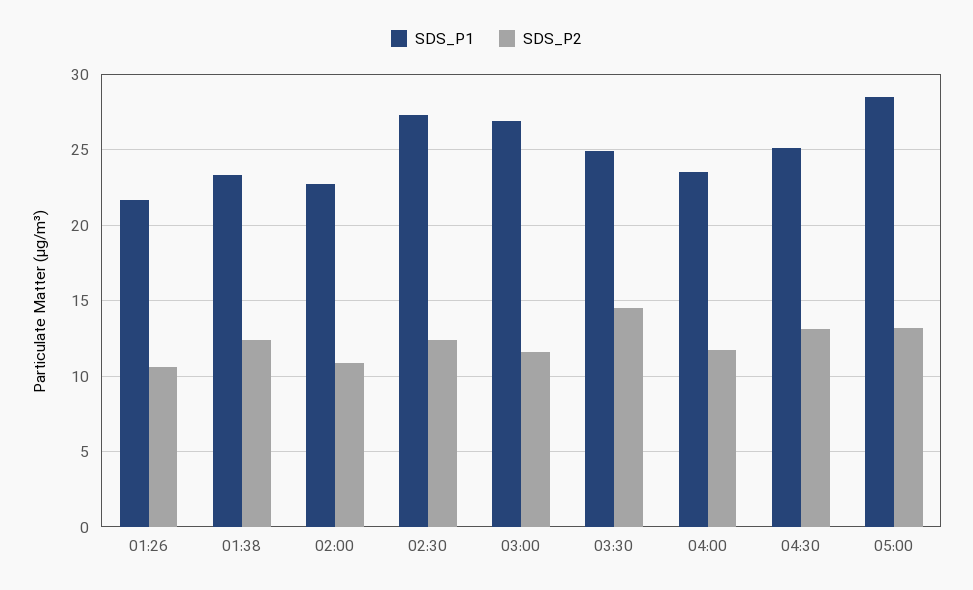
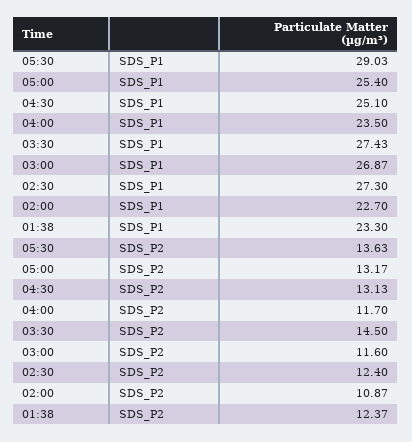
SDS_P1, 01:26: 21.5 -> none
SDS_P2, 01:26: 10.5 -> none
SDS_P1, 03:30: 25 -> 27.43
SDS_P1, 05:00: 28.5 -> 25.4
SDS_P1, 05:30: none -> 29.03
SDS_P2, 05:30: none -> 13.63

